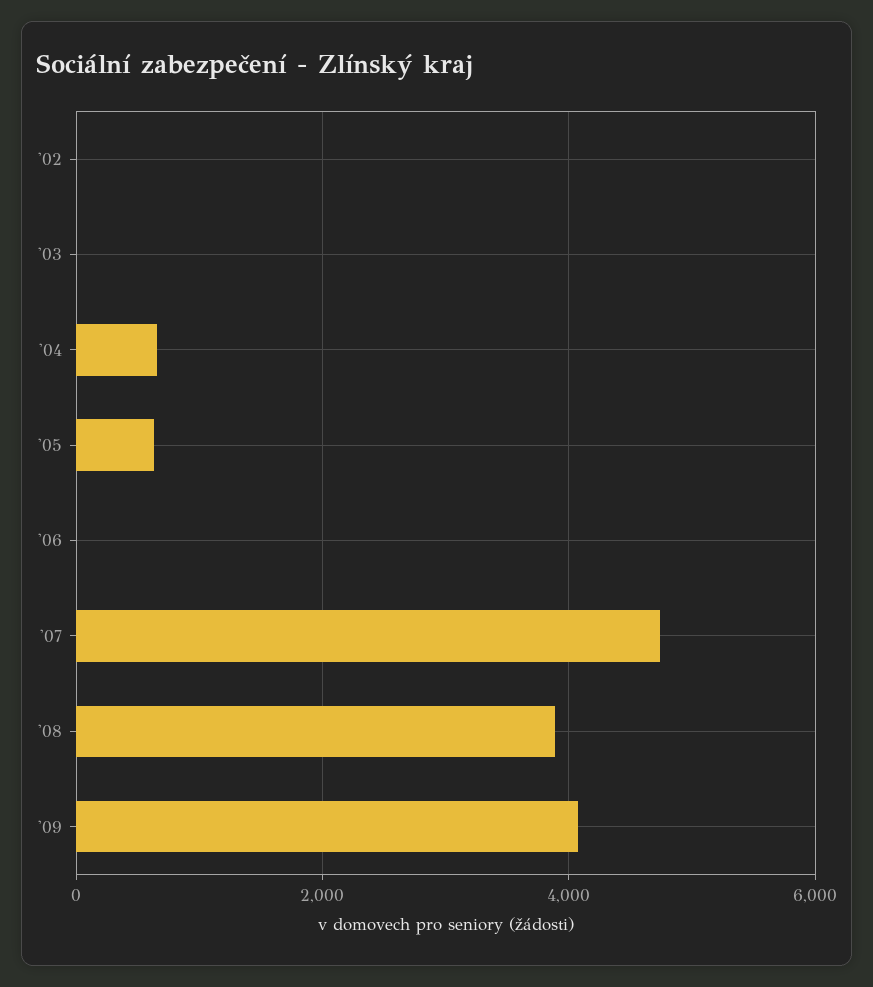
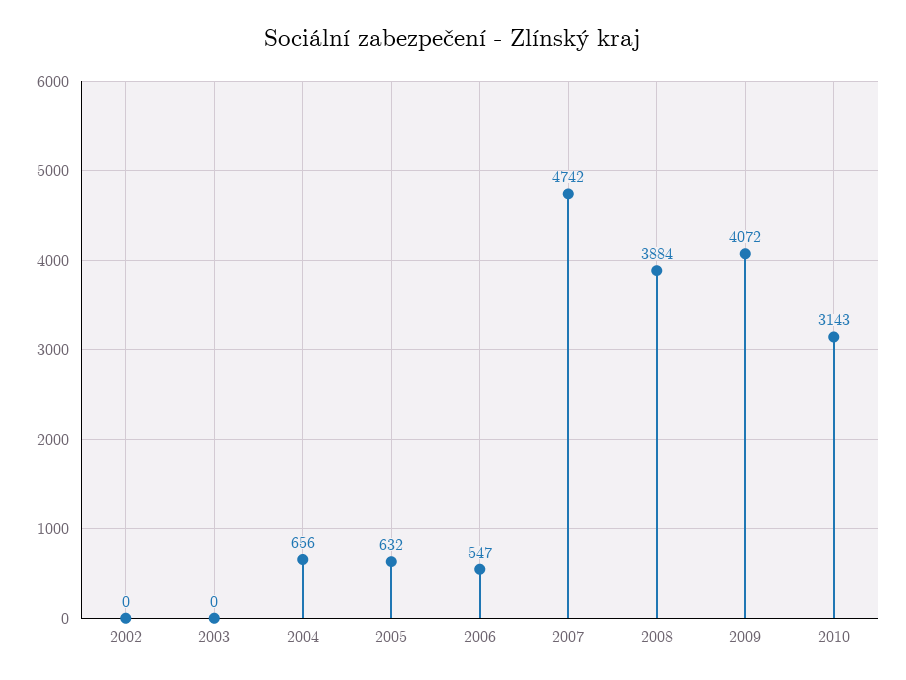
'06: 0 -> 547
2010: none -> 3143

